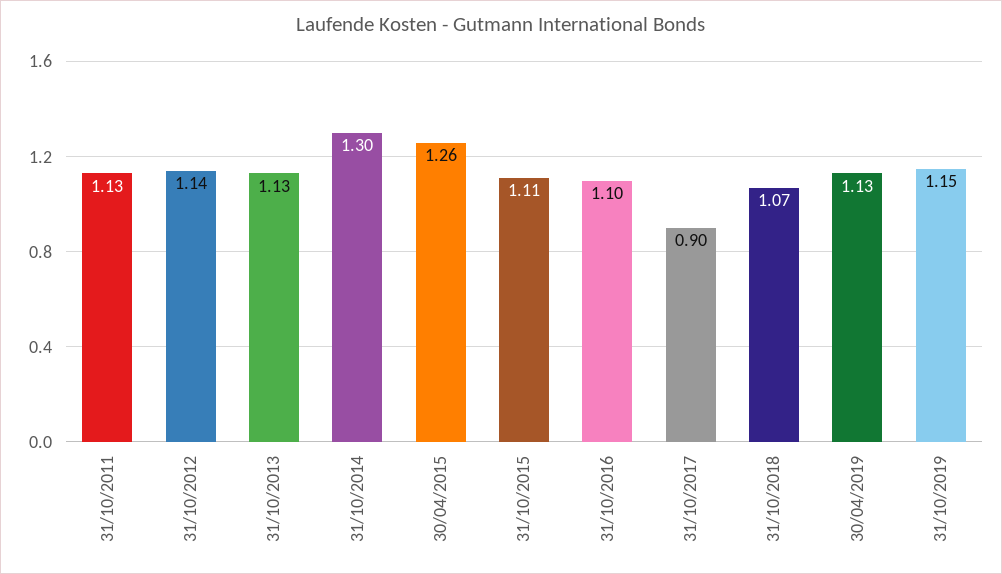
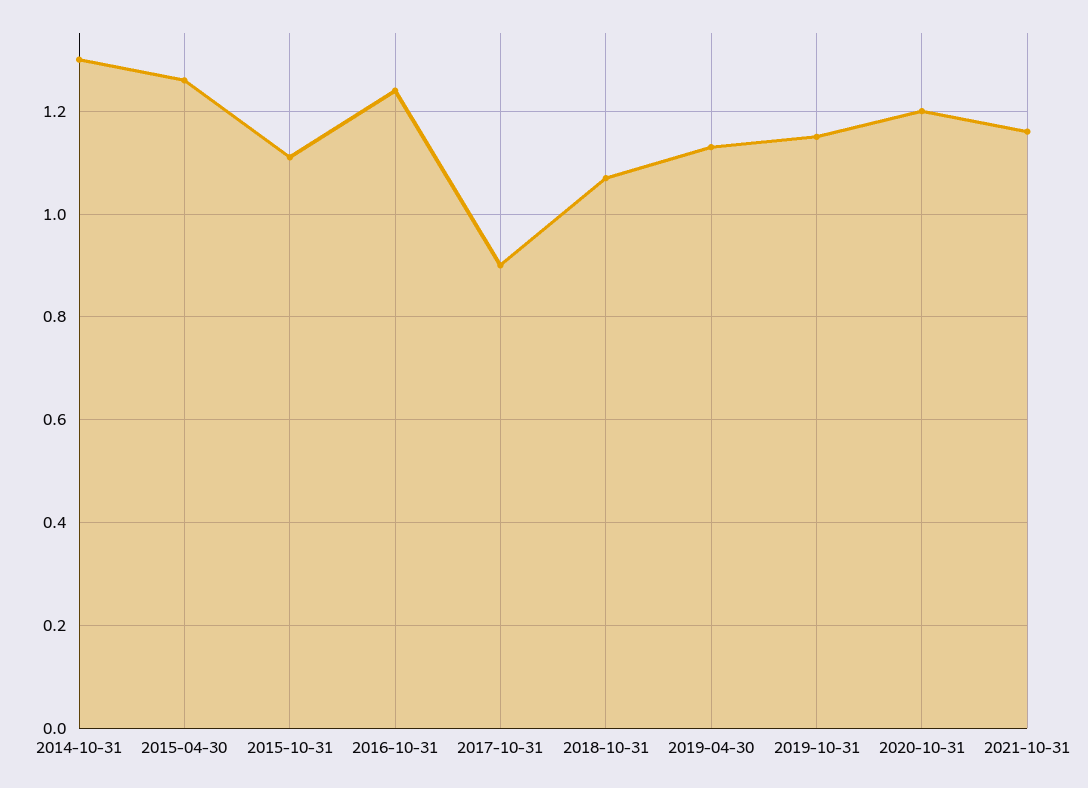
31/10/2011: 1.13 -> none
31/10/2012: 1.14 -> none
31/10/2013: 1.13 -> none
31/10/2016: 1.1 -> 1.25
2020-10-31: none -> 1.2
2021-10-31: none -> 1.15

